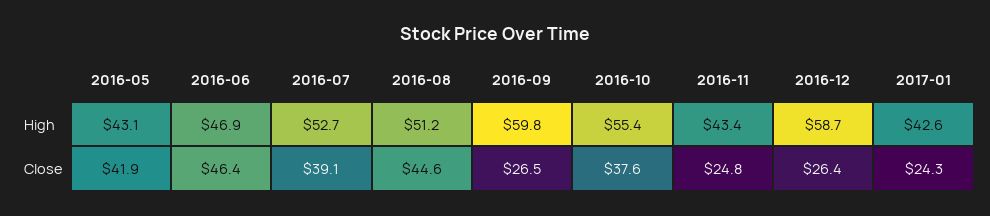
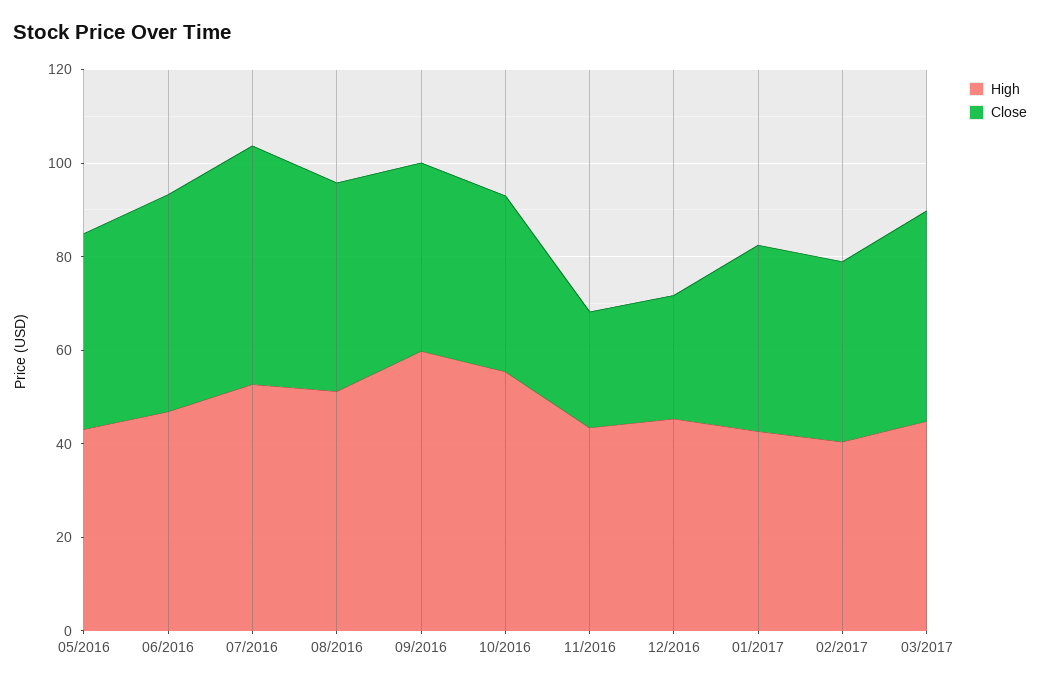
High, 2016-12: 58.7 -> 45
Close, 2016-07: 39.1 -> 50
Close, 2016-09: 26.5 -> 40
Close, 2017-01: 24.3 -> 40
High, 02/2017: none -> 40
Close, 02/2017: none -> 40
High, 03/2017: none -> 45
Close, 03/2017: none -> 45

